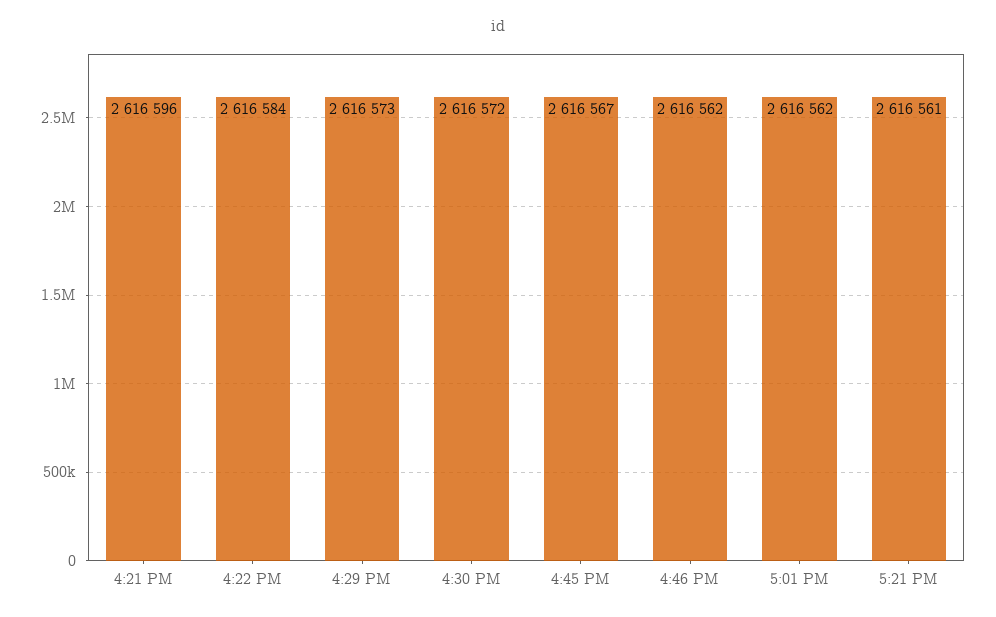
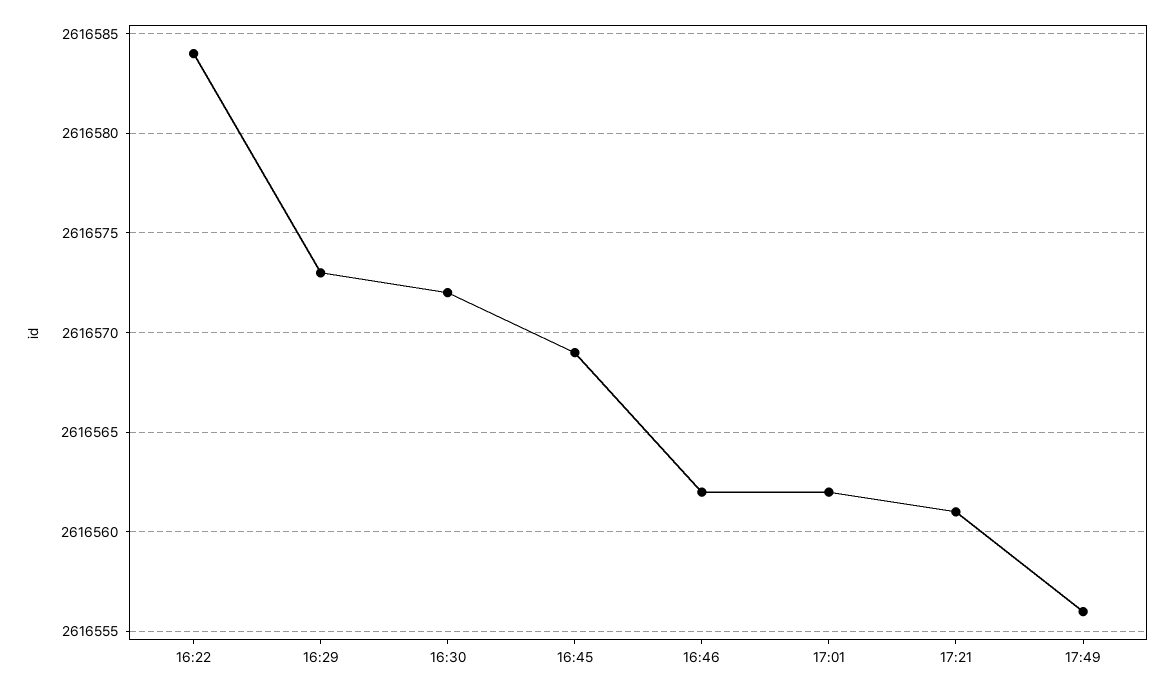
4:21 PM: 2616596 -> none
4:45 PM: 2616567 -> 2616569
17:49: none -> 2616556

